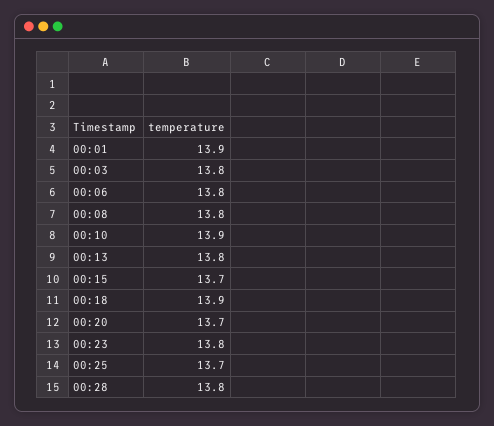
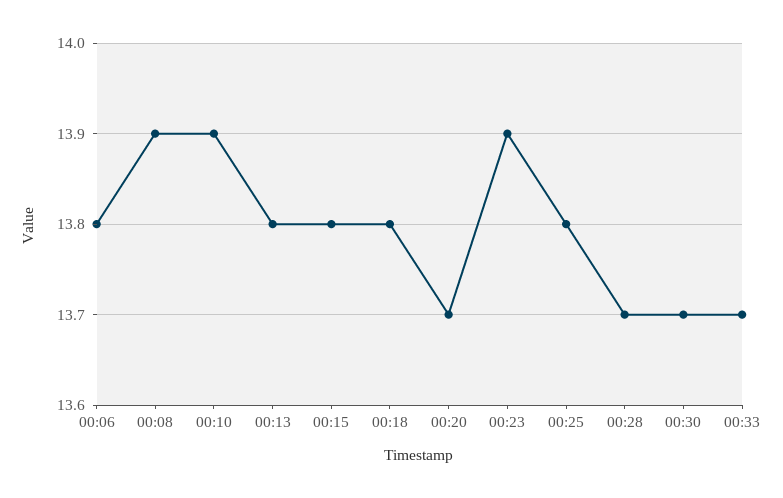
00:01: 13.9 -> none
00:03: 13.8 -> none
00:08: 13.8 -> 13.9
00:15: 13.7 -> 13.8
00:18: 13.9 -> 13.8
00:23: 13.8 -> 13.9
00:25: 13.7 -> 13.8
00:28: 13.8 -> 13.7
00:30: none -> 13.7
00:33: none -> 13.7

